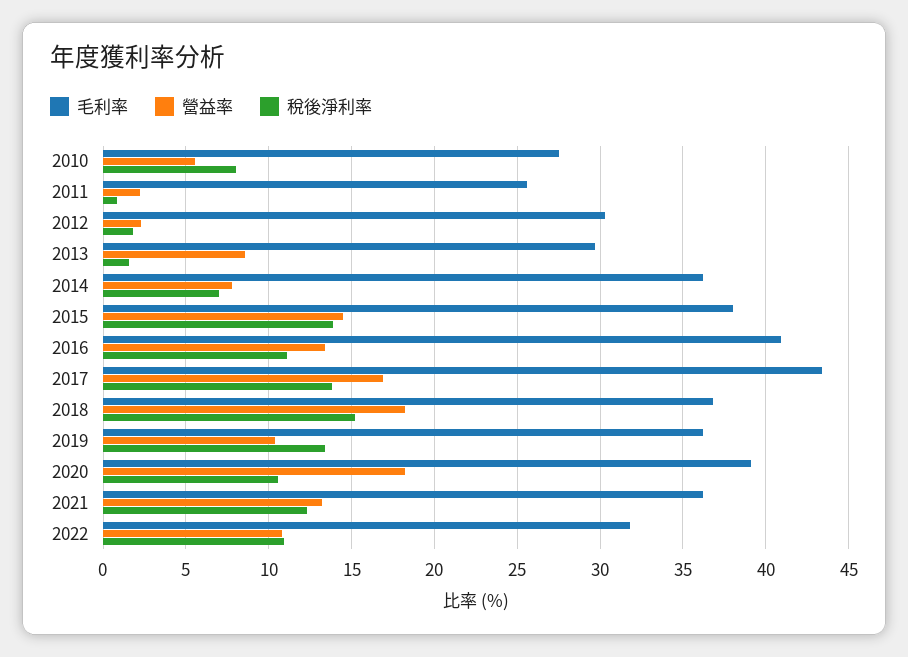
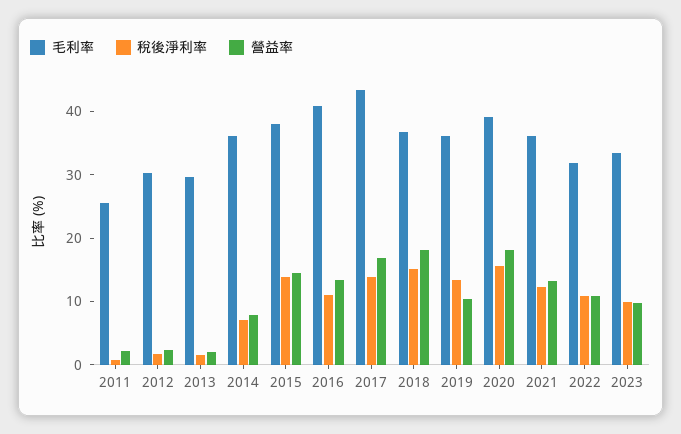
毛利率, 2010: 27.5 -> none
營益率, 2010: 5.5 -> none
稅後淨利率, 2010: 8 -> none
營益率, 2013: 8.5 -> 2
稅後淨利率, 2020: 10.5 -> 16
毛利率, 2023: none -> 34
稅後淨利率, 2023: none -> 10
營益率, 2023: none -> 10

